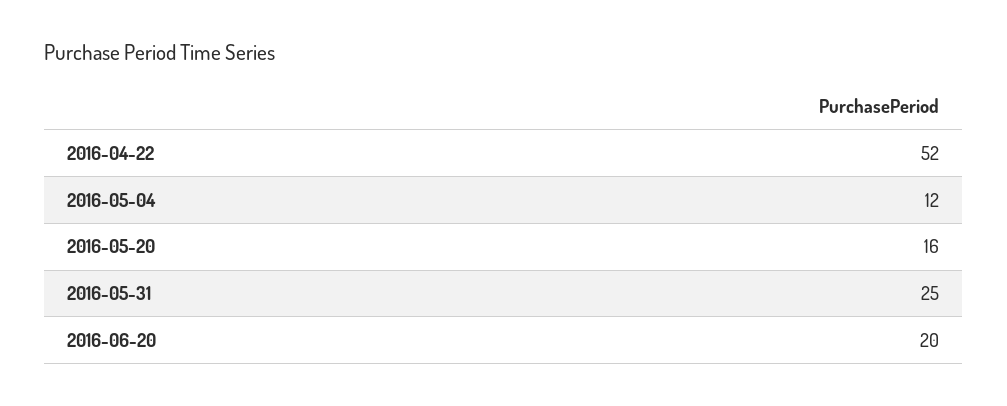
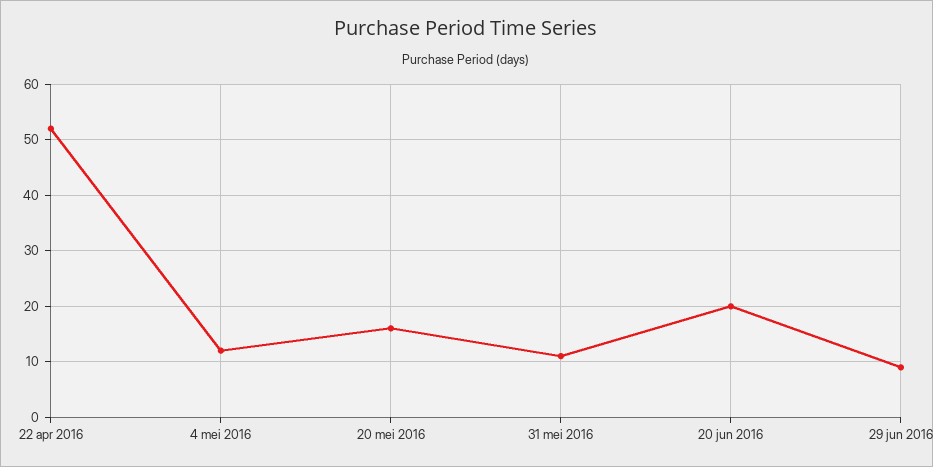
2016-05-31: 25 -> 10
29 jun 2016: none -> 10

